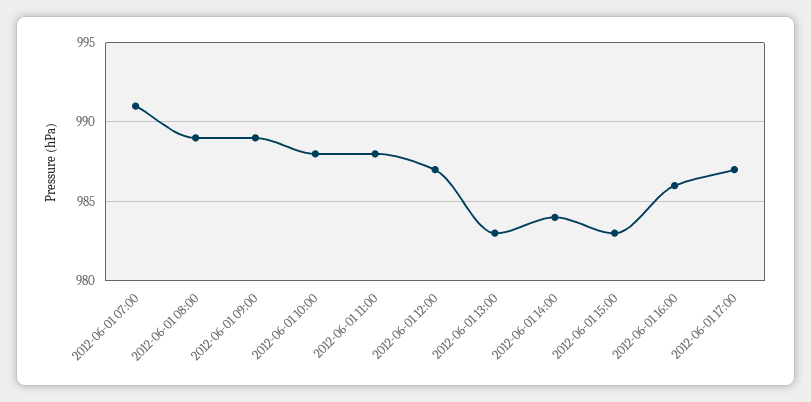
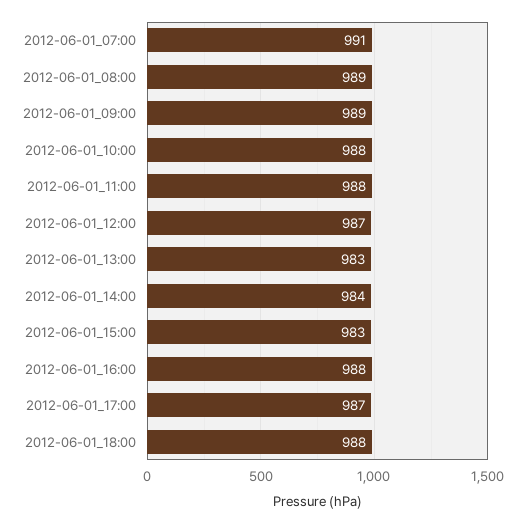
2012-06-01 16:00: 986 -> 988
2012-06-01_18:00: none -> 988

